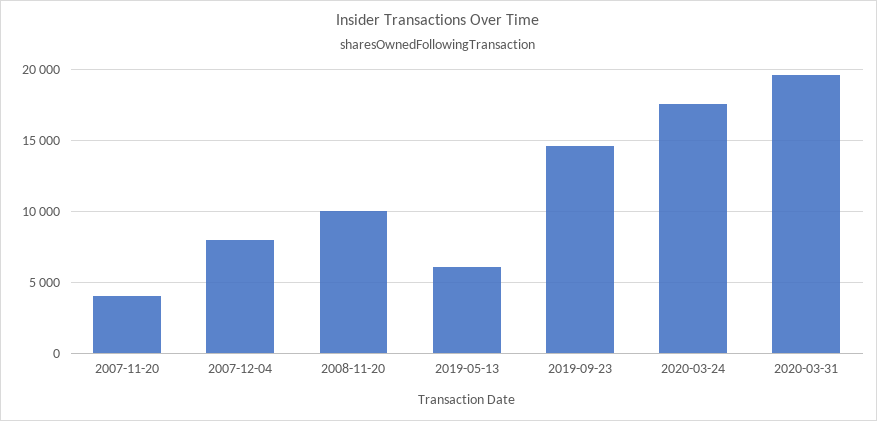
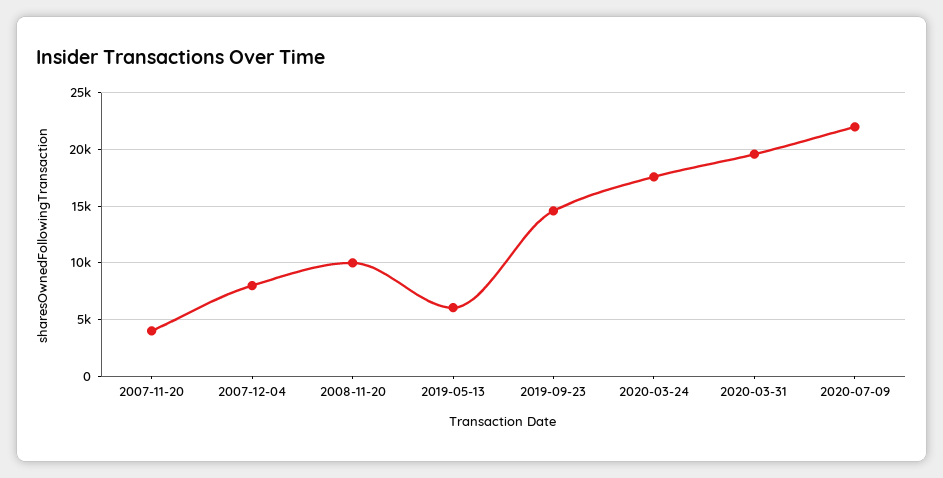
2020-07-09: none -> 22000

